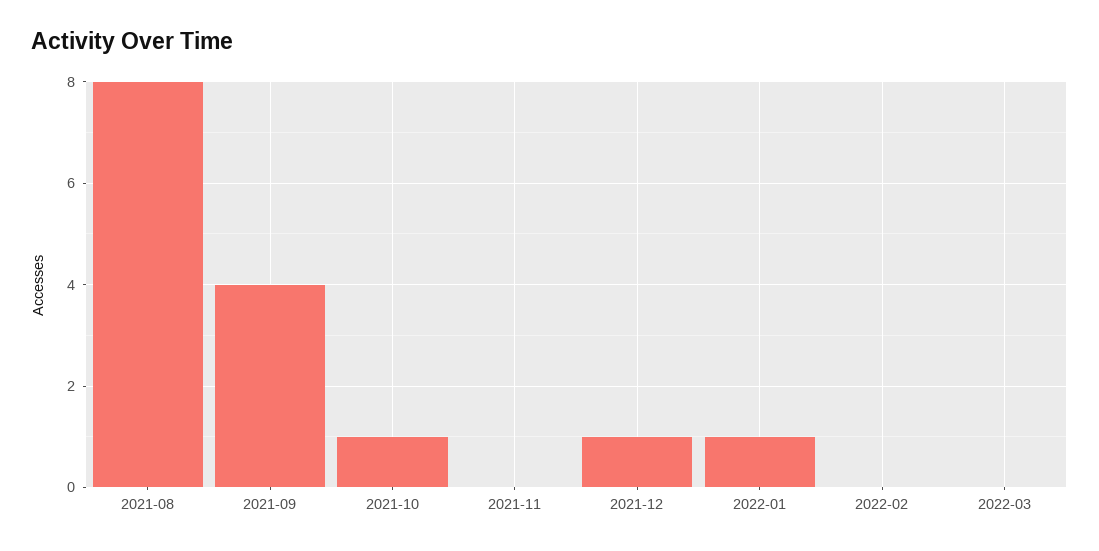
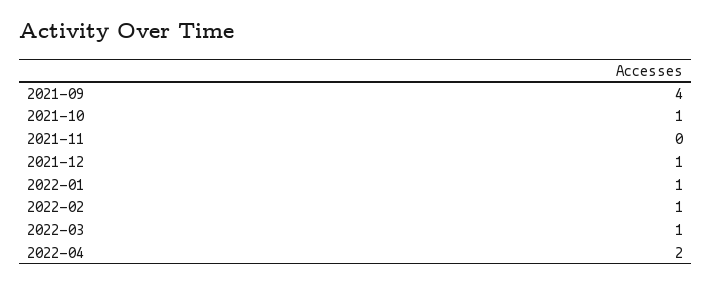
2021-08: 8 -> none
2022-02: 0 -> 1
2022-03: 0 -> 1
2022-04: none -> 2

